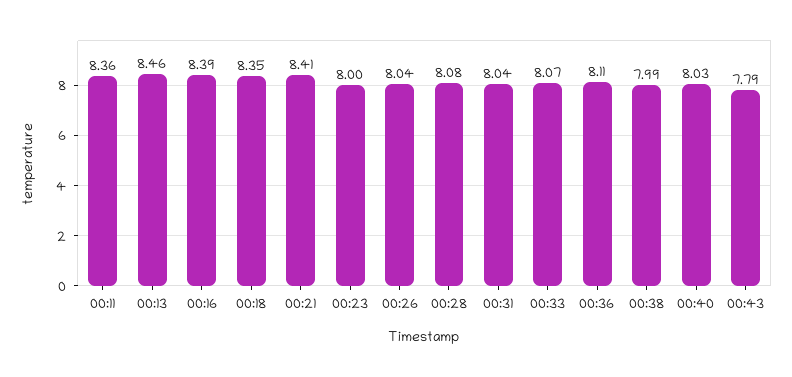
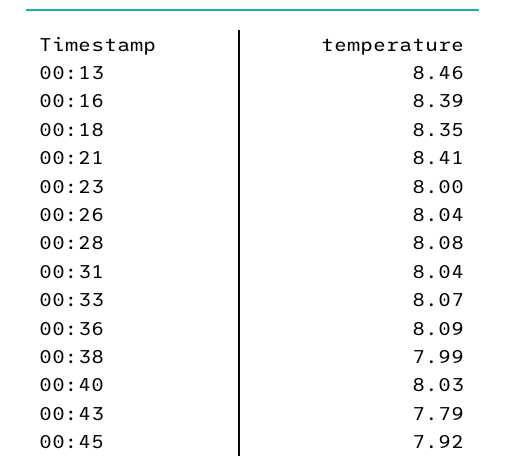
00:11: 8.36 -> none
00:36: 8.11 -> 8.09
00:45: none -> 7.92

